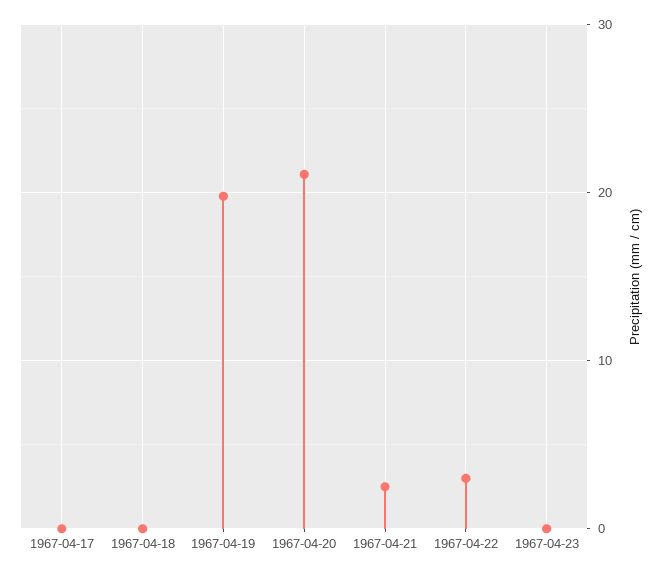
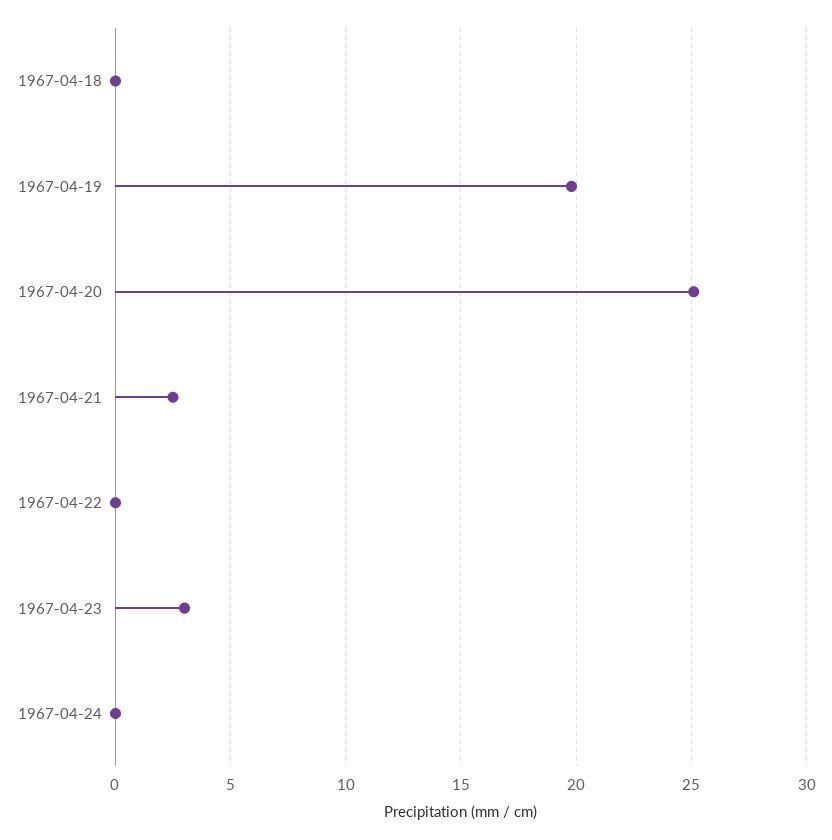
1967-04-17: 0 -> none
1967-04-20: 21 -> 25
1967-04-22: 3 -> 0
1967-04-23: 0 -> 3
1967-04-24: none -> 0

